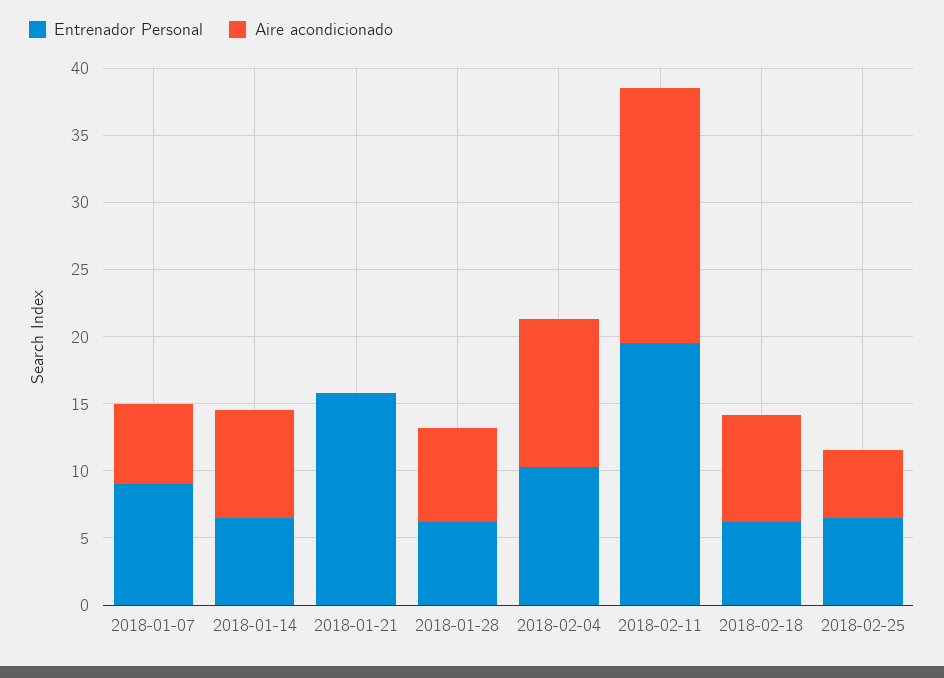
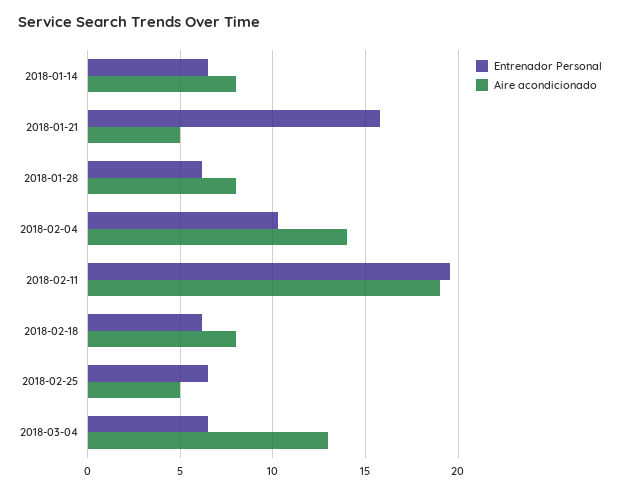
Entrenador Personal, 2018-01-07: 9 -> none
Aire acondicionado, 2018-01-07: 6 -> none
Aire acondicionado, 2018-01-21: 0 -> 5
Aire acondicionado, 2018-01-28: 7 -> 8
Aire acondicionado, 2018-02-04: 11 -> 14
Entrenador Personal, 2018-03-04: none -> 6.5
Aire acondicionado, 2018-03-04: none -> 13

